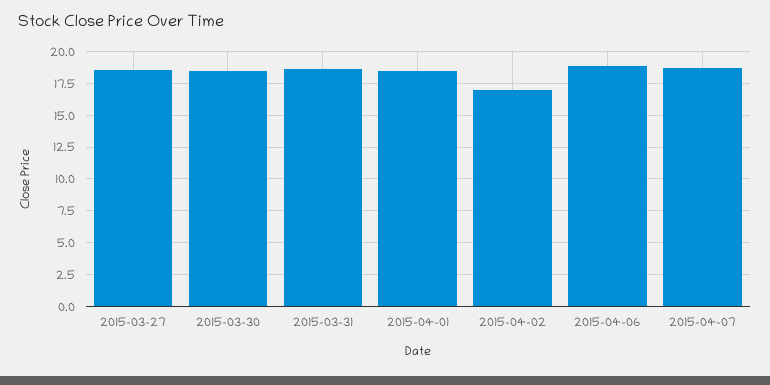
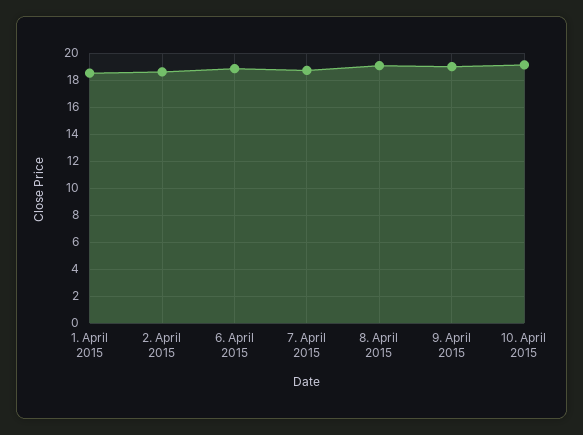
2015-03-27: 18.5 -> none
2015-03-30: 18.5 -> none
2015-03-31: 18.5 -> none
2015-04-02: 17 -> 18.5
8. April 2015: none -> 19
9. April 2015: none -> 19
10. April 2015: none -> 19

